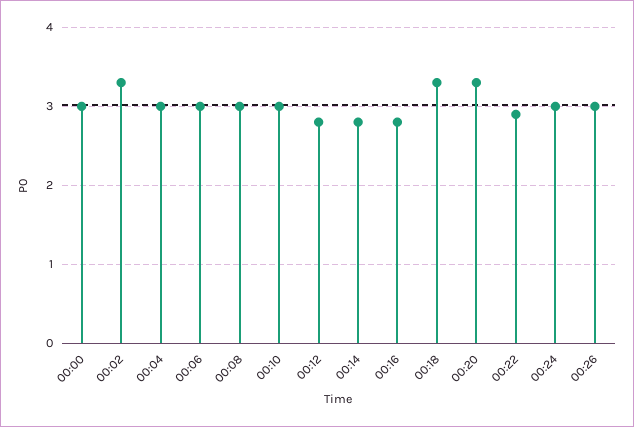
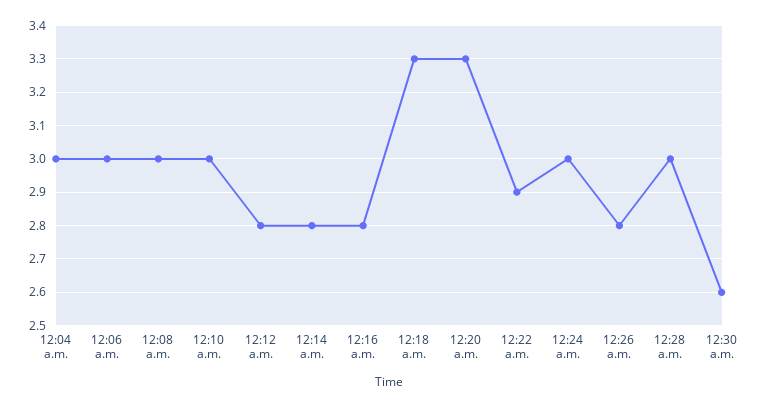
00:00: 3 -> none
00:02: 3.3 -> none
00:26: 3 -> 2.8
12:28 a.m.: none -> 3
12:30 a.m.: none -> 2.6

